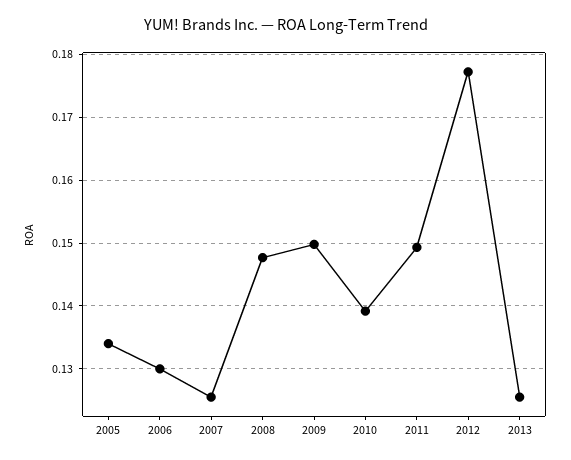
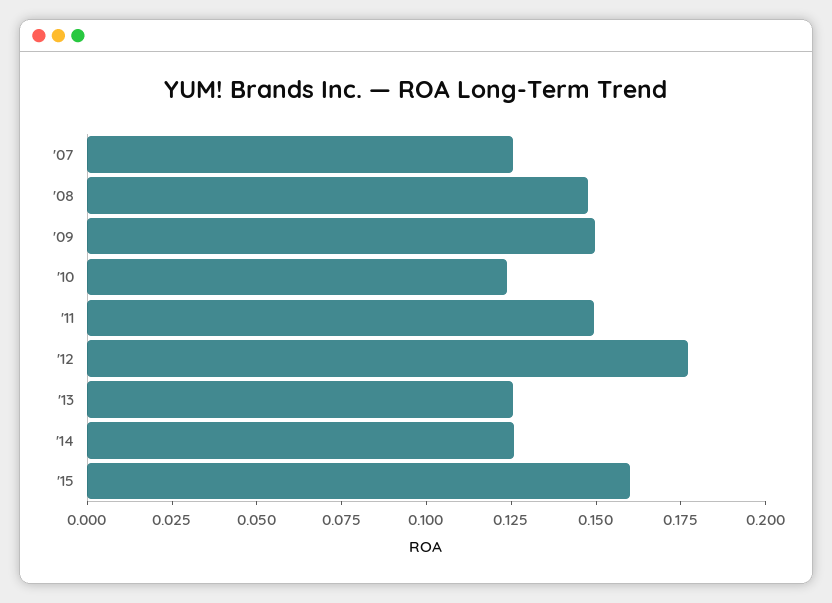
2005: 0.134 -> none
2006: 0.13 -> none
2010: 0.139 -> 0.125
'14: none -> 0.125
'15: none -> 0.16

